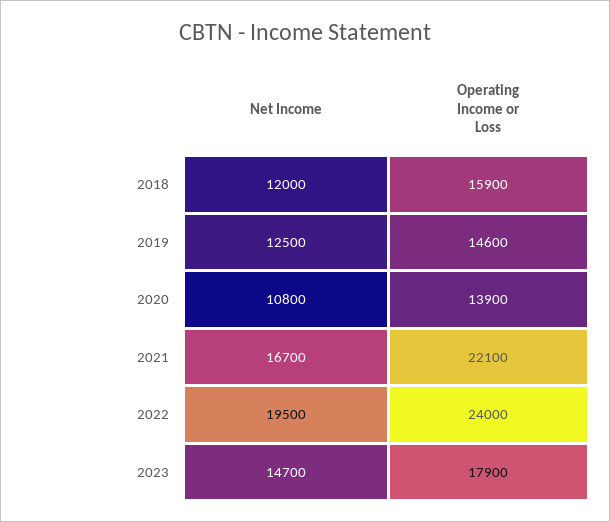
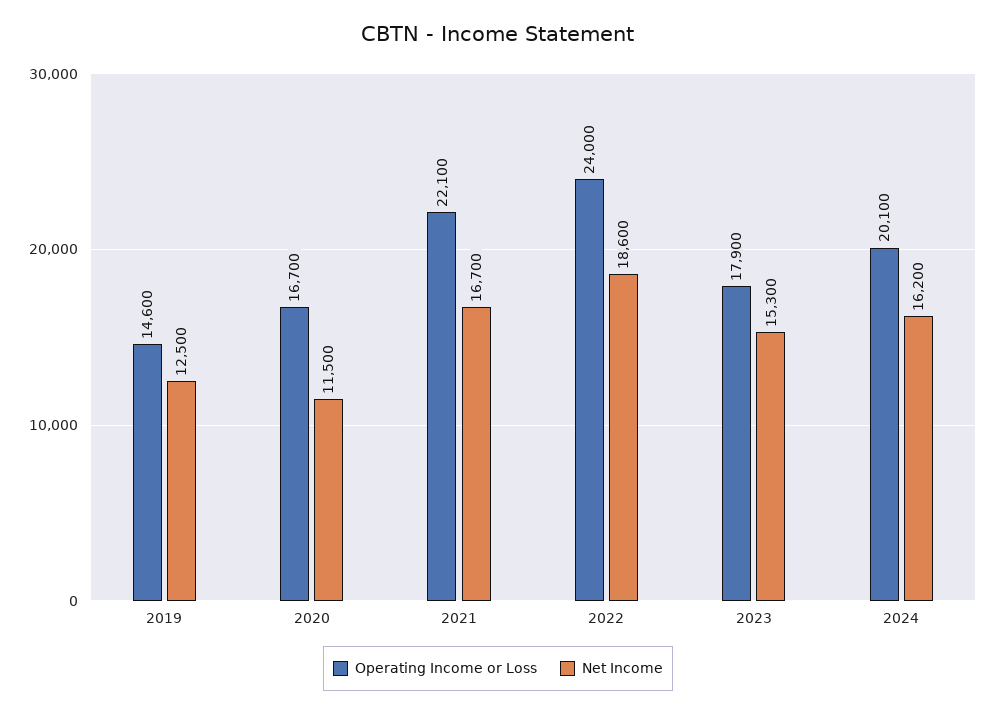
Net Income, 2018: 12000 -> none
Operating Income or Loss, 2018: 15900 -> none
Net Income, 2020: 10800 -> 11500
Operating Income or Loss, 2020: 13900 -> 16700
Net Income, 2022: 19500 -> 18600
Net Income, 2023: 14700 -> 15300
Operating Income or Loss, 2024: none -> 20100
Net Income, 2024: none -> 16200

